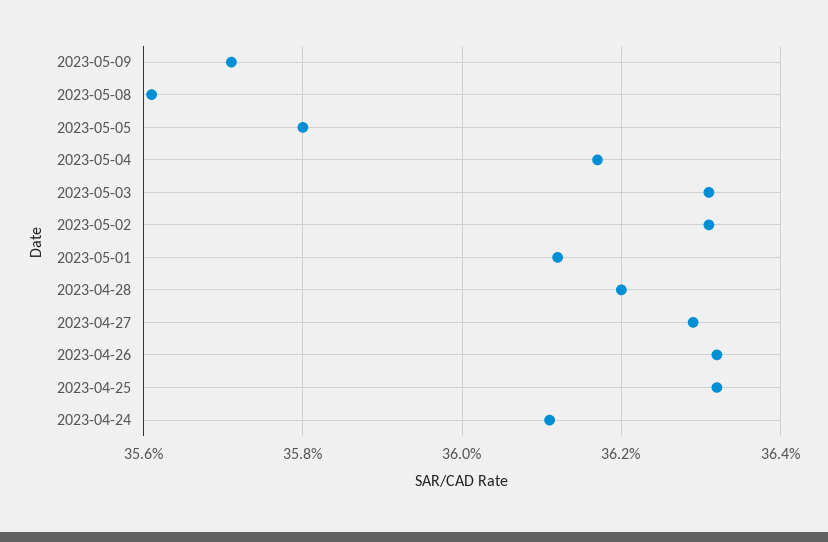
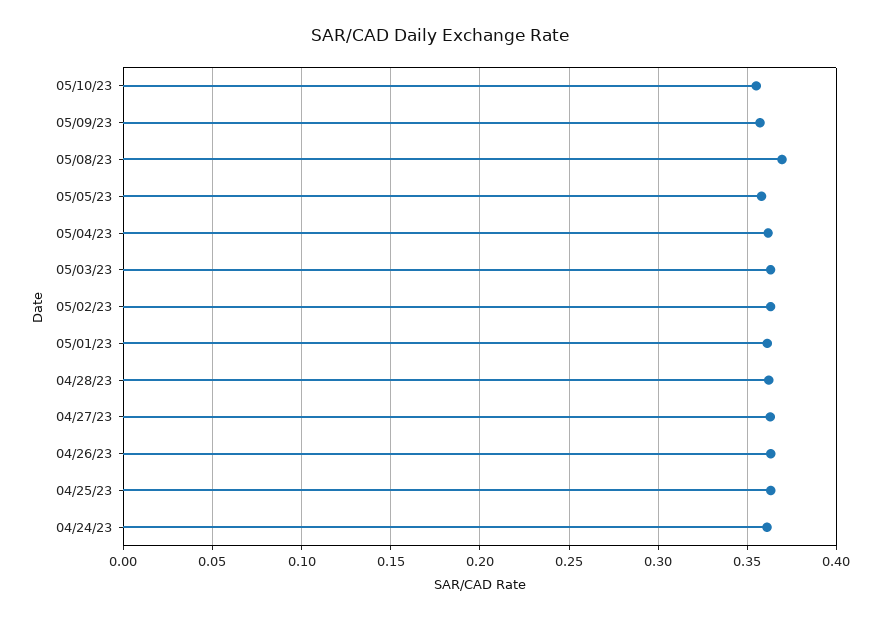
2023-05-08: 0.356 -> 0.37
05/10/23: none -> 0.355

